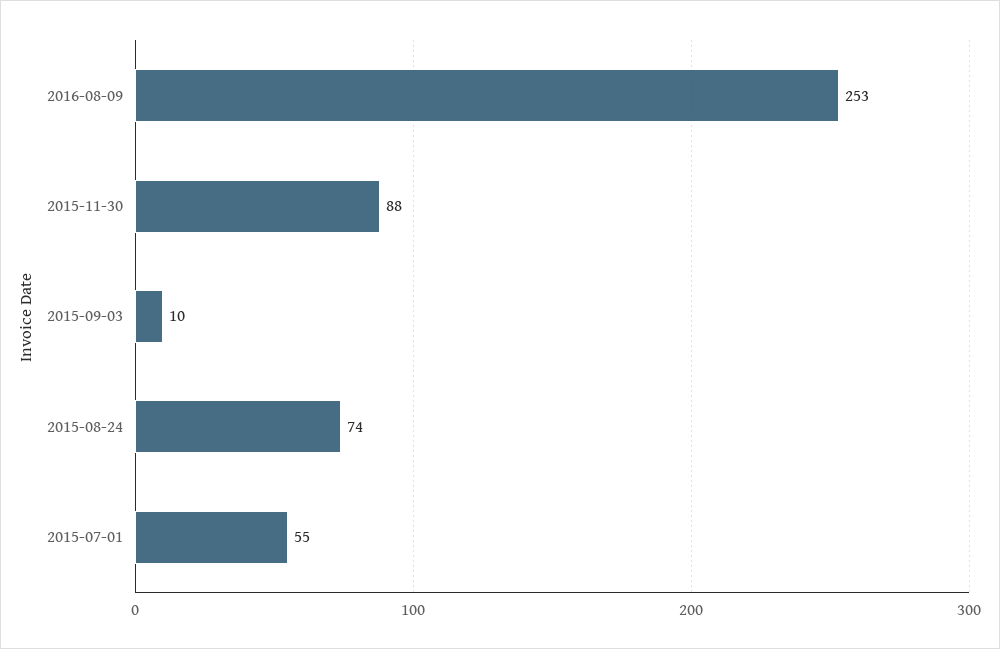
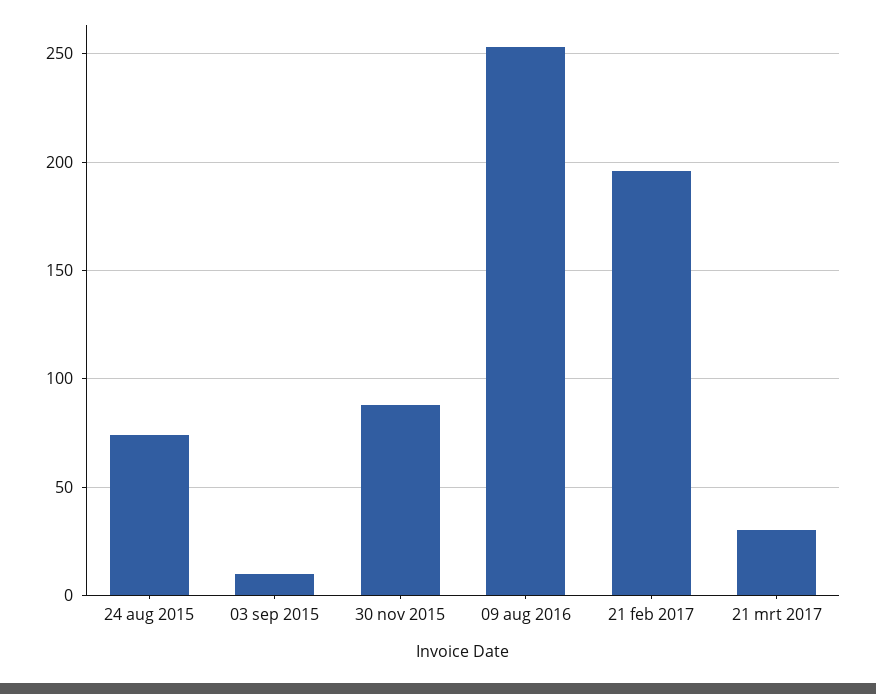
2015-07-01: 55 -> none
21 feb 2017: none -> 195
21 mrt 2017: none -> 30

